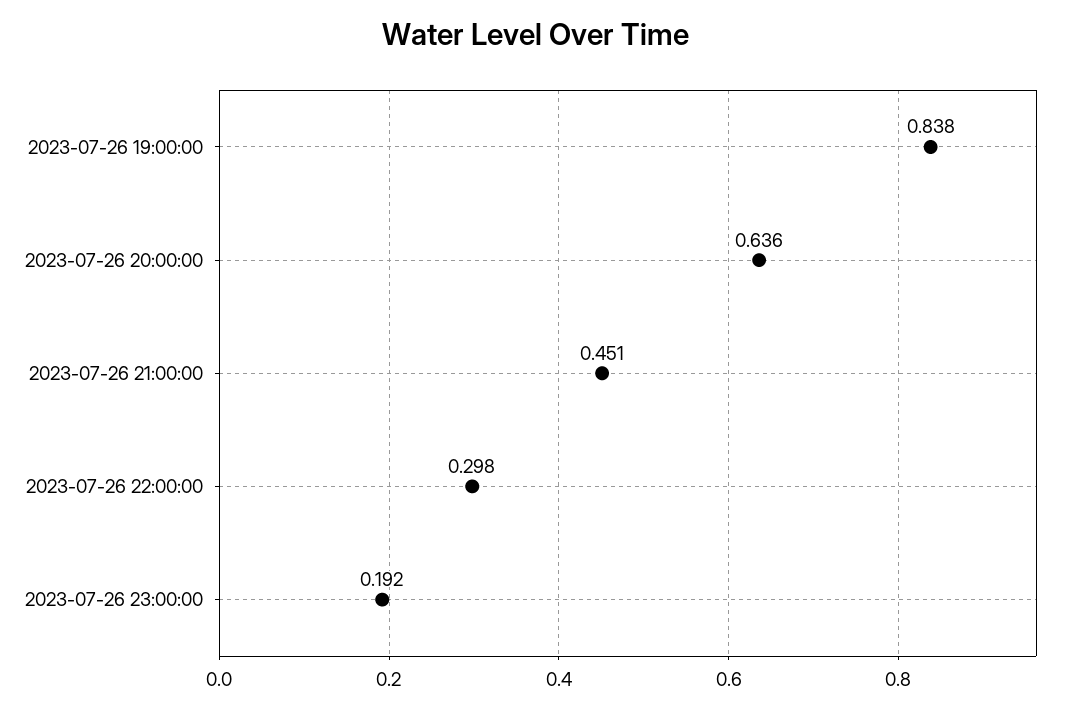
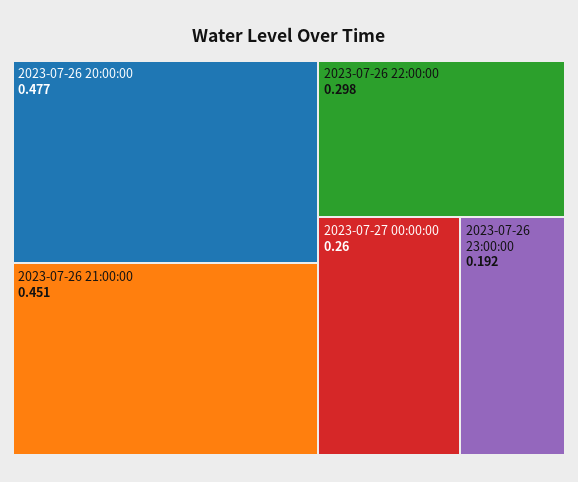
2023-07-26 19:00:00: 0.838 -> none
2023-07-26 20:00:00: 0.636 -> 0.477
2023-07-27 00:00:00: none -> 0.26

